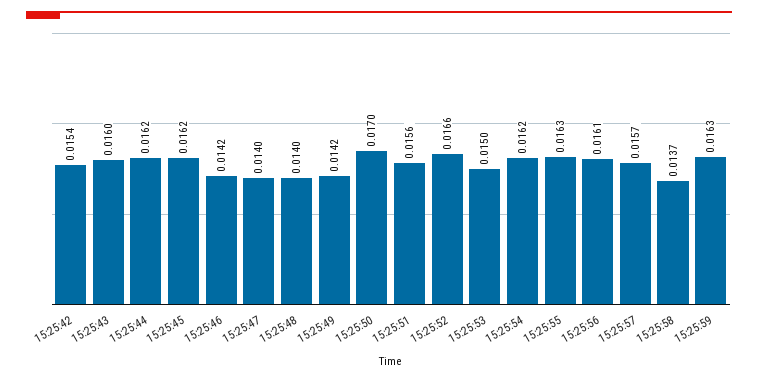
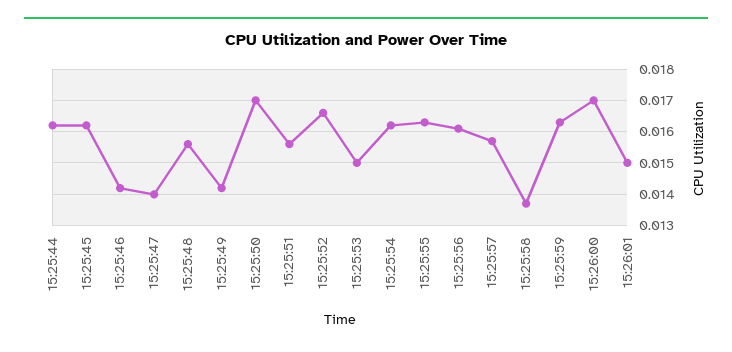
15:25:42: 0.0154 -> none
15:25:43: 0.016 -> none
15:25:48: 0.014 -> 0.0155
15:26:00: none -> 0.017
15:26:01: none -> 0.015

